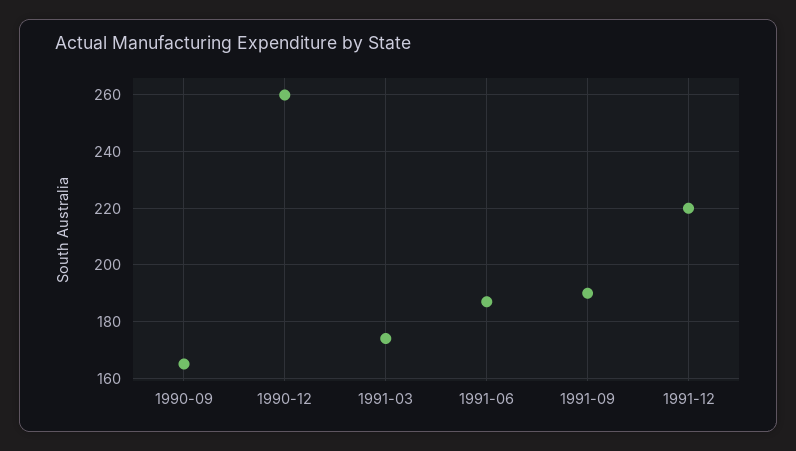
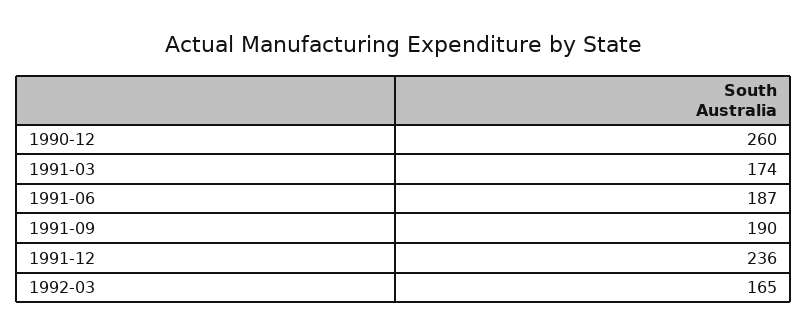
1990-09: 165 -> none
1991-12: 220 -> 236
1992-03: none -> 165

